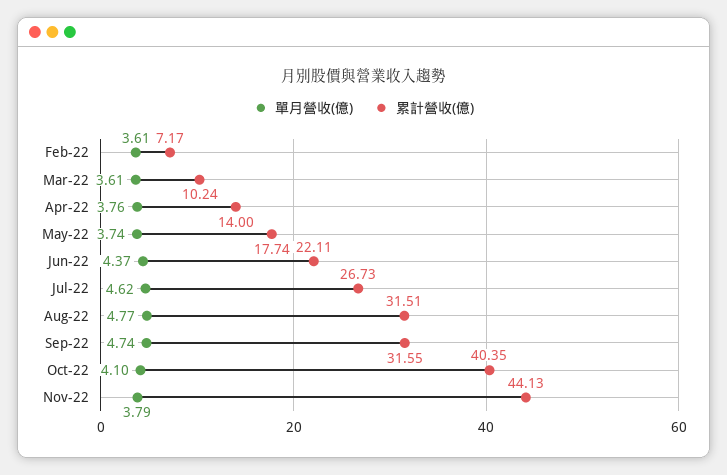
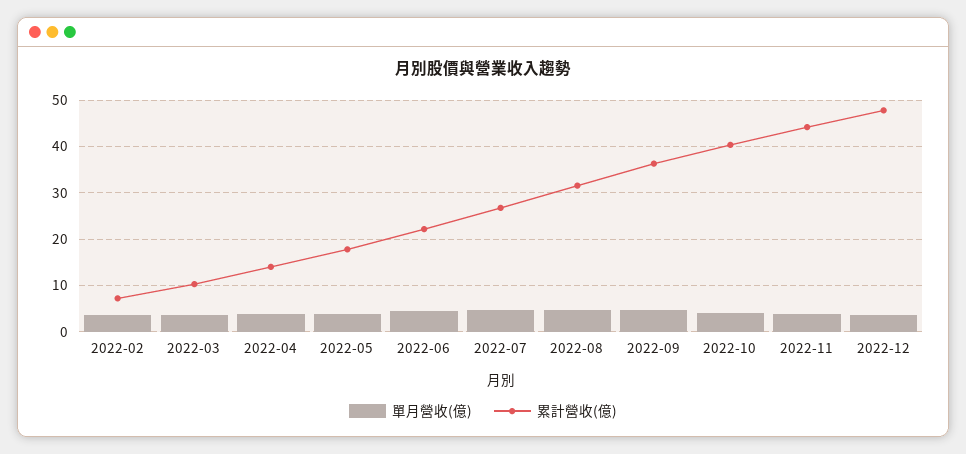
累計營收(億), Sep-22: 31.55 -> 36
單月營收(億), 2022-12: none -> 4
累計營收(億), 2022-12: none -> 48

